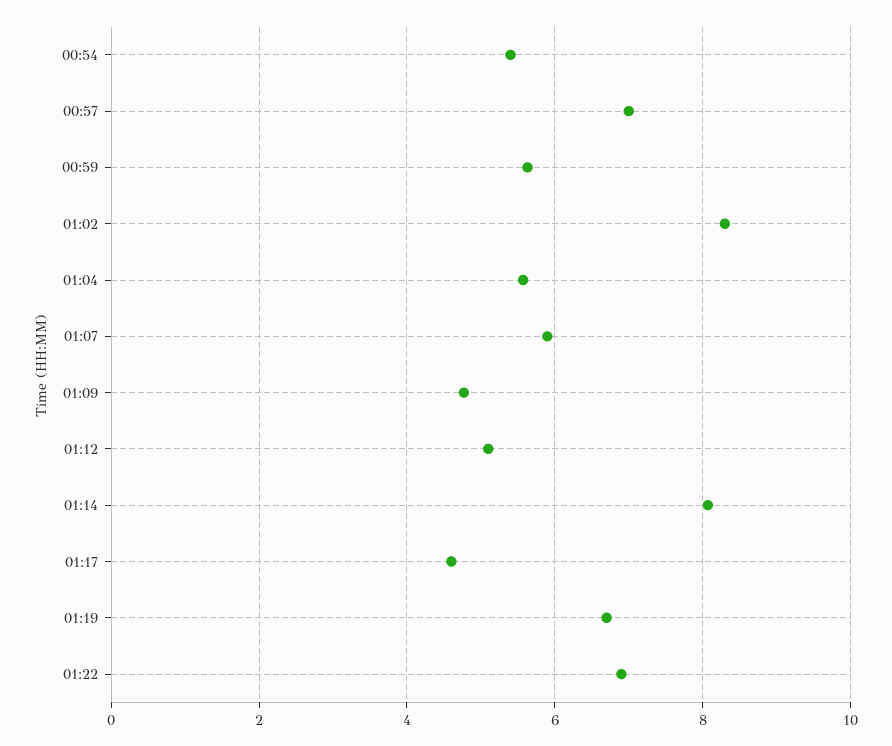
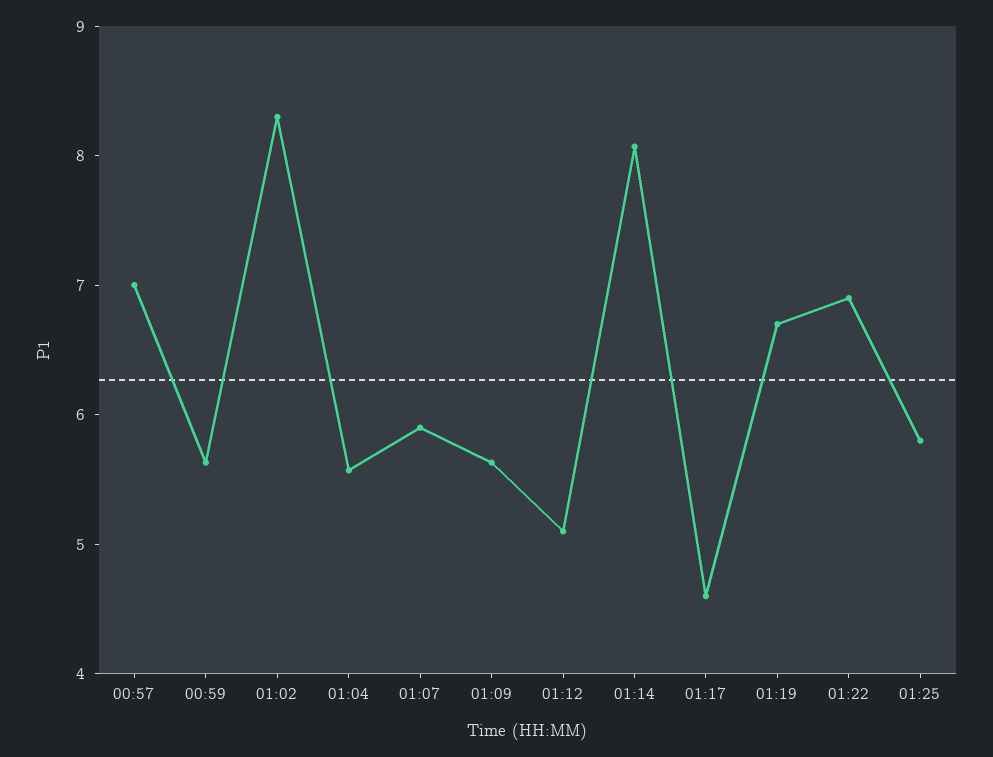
00:54: 5.4 -> none
01:09: 4.8 -> 5.6
01:25: none -> 5.8

